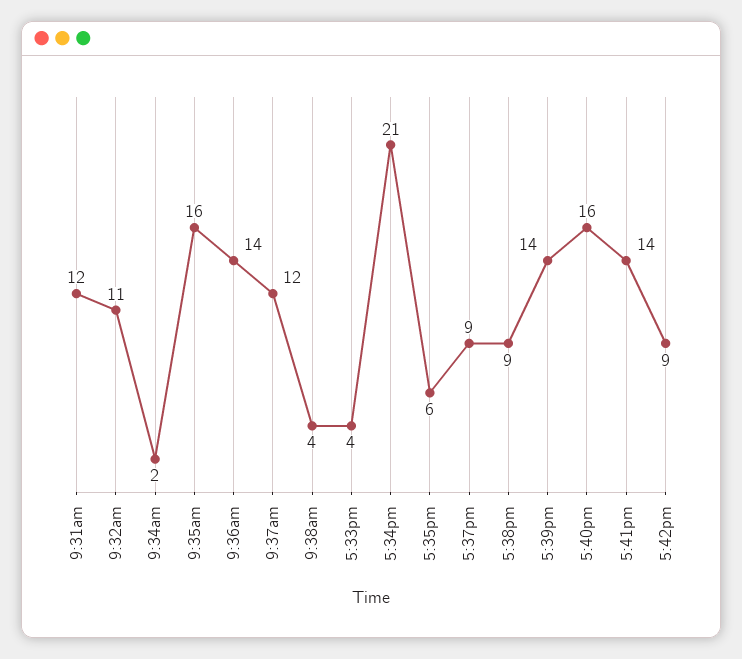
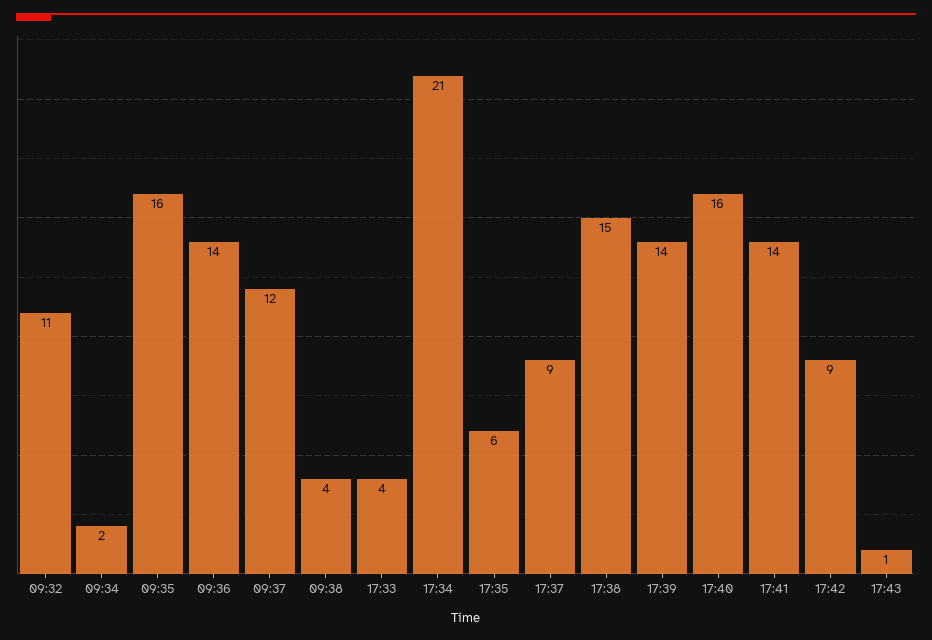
9:31am: 12 -> none
5:38pm: 9 -> 15
17:43: none -> 1

